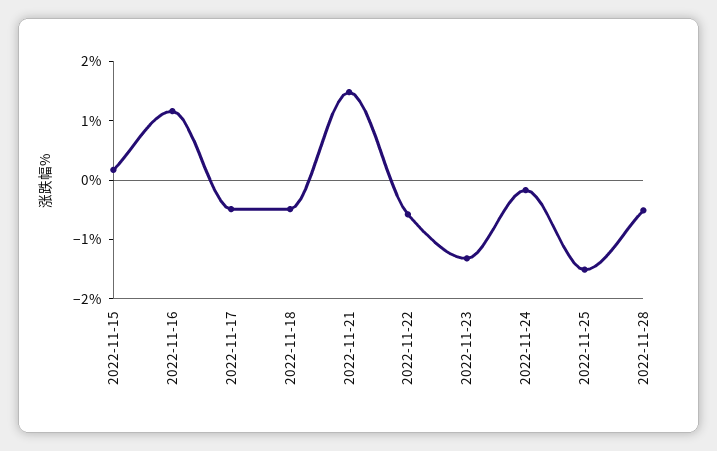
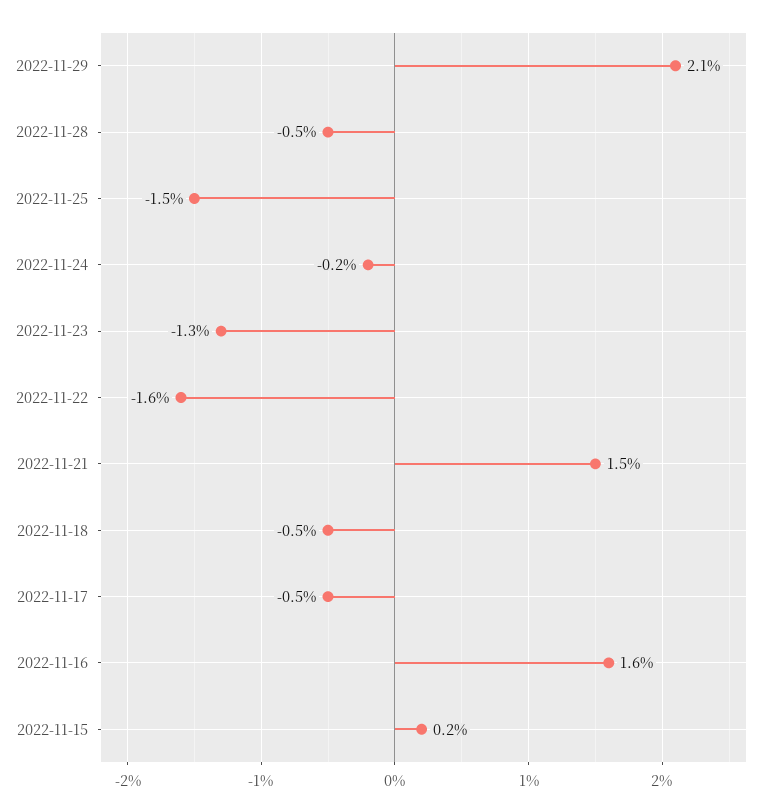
2022-11-16: 1.2 -> 1.6
2022-11-22: -0.6 -> -1.6
2022-11-29: none -> 2.1

